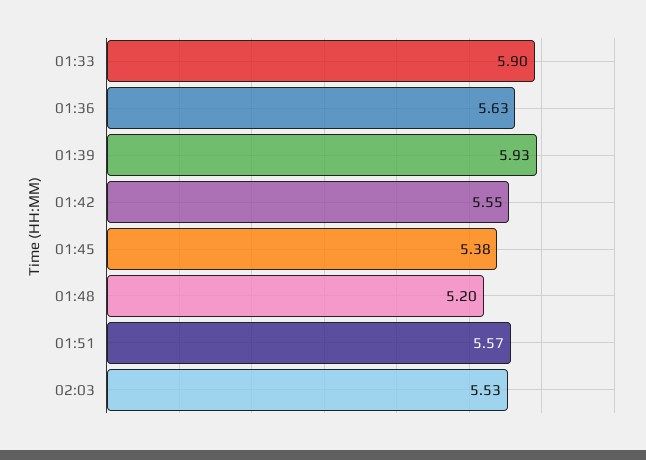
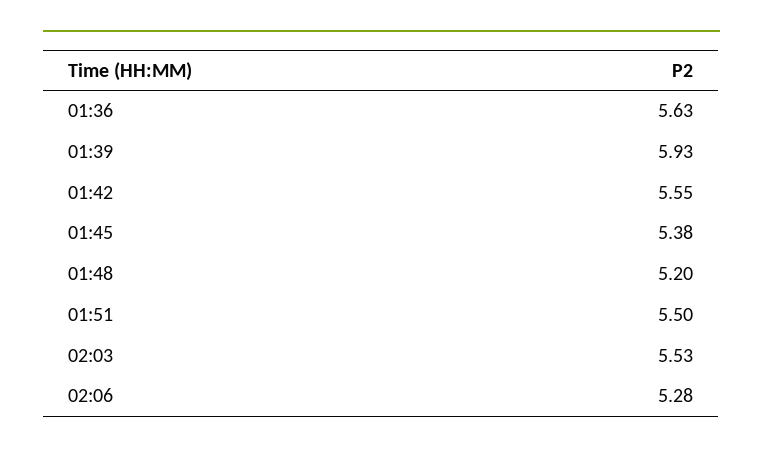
01:33: 5.9 -> none
01:51: 5.57 -> 5.5
02:06: none -> 5.28

